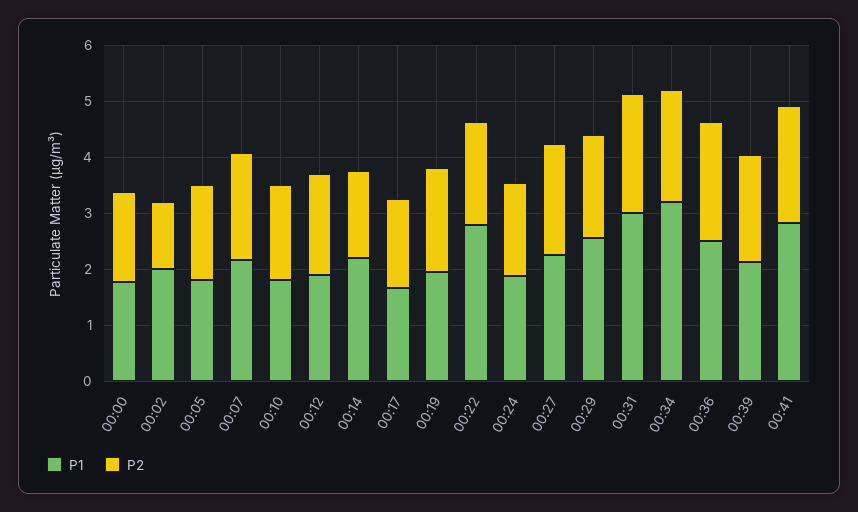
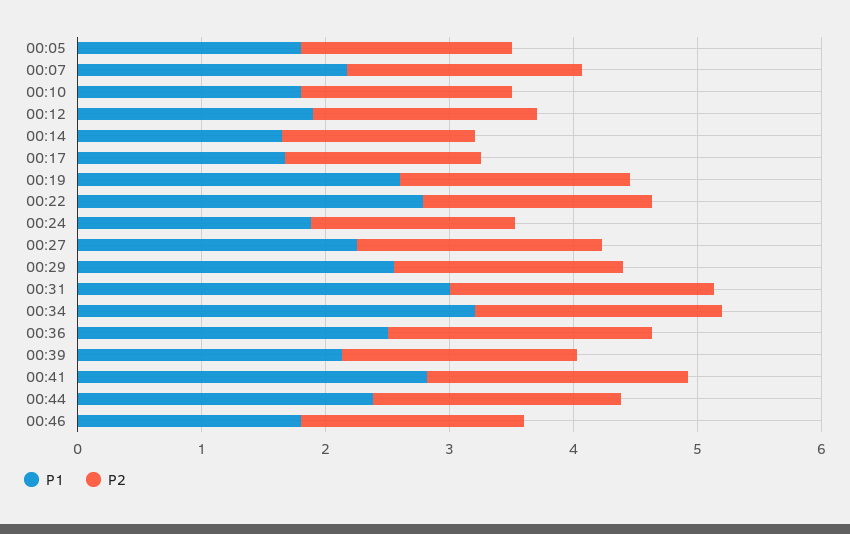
P1, 00:00: 1.8 -> none
P2, 00:00: 1.6 -> none
P1, 00:02: 2 -> none
P2, 00:02: 1.2 -> none
P1, 00:14: 2.2 -> 1.6
P1, 00:19: 2 -> 2.6
P1, 00:44: none -> 2.4
P2, 00:44: none -> 2
P1, 00:46: none -> 1.8
P2, 00:46: none -> 1.8

